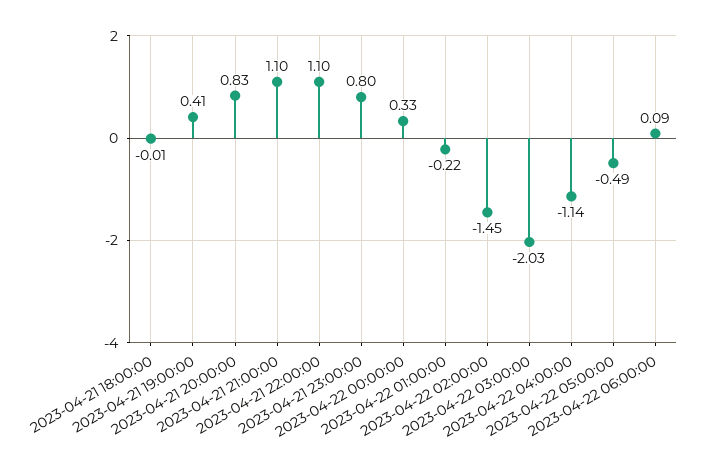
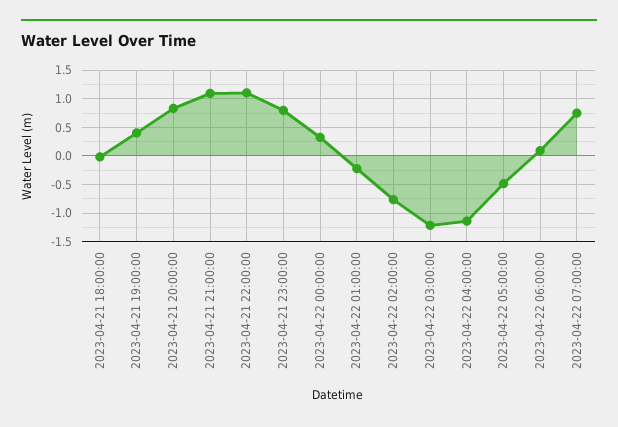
2023-04-22 02:00:00: -1.45 -> -0.75
2023-04-22 03:00:00: -2.03 -> -1.25
2023-04-22 07:00:00: none -> 0.75

